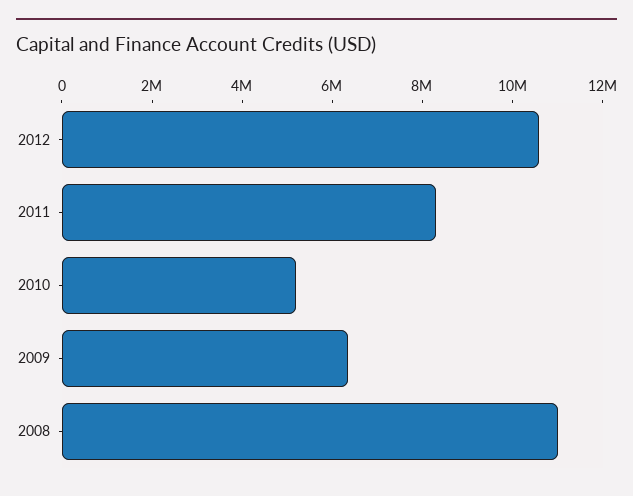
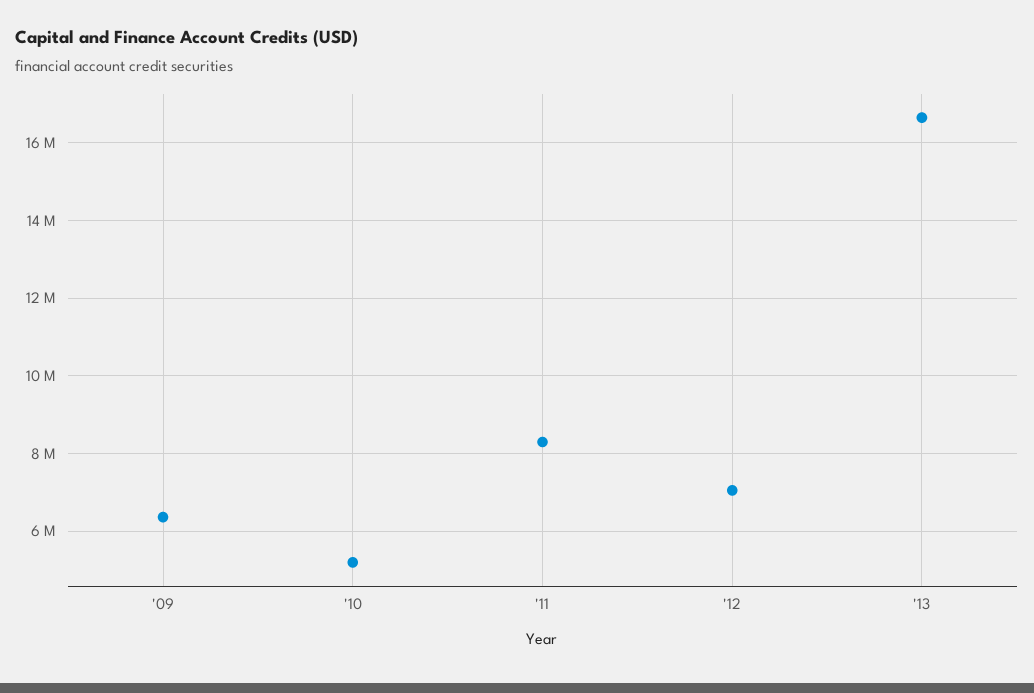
2012: 10500000 -> 7000000
2008: 11000000 -> none
'13: none -> 16600000

